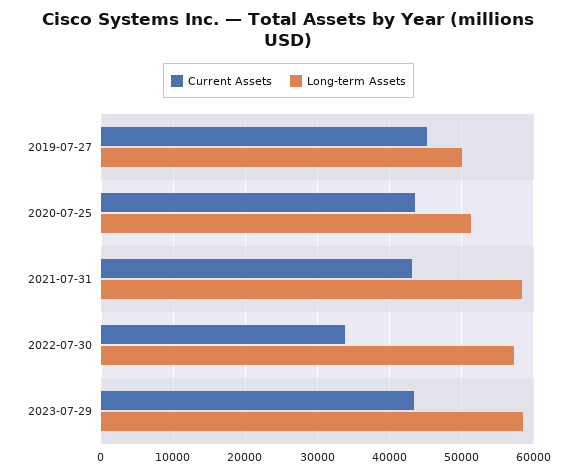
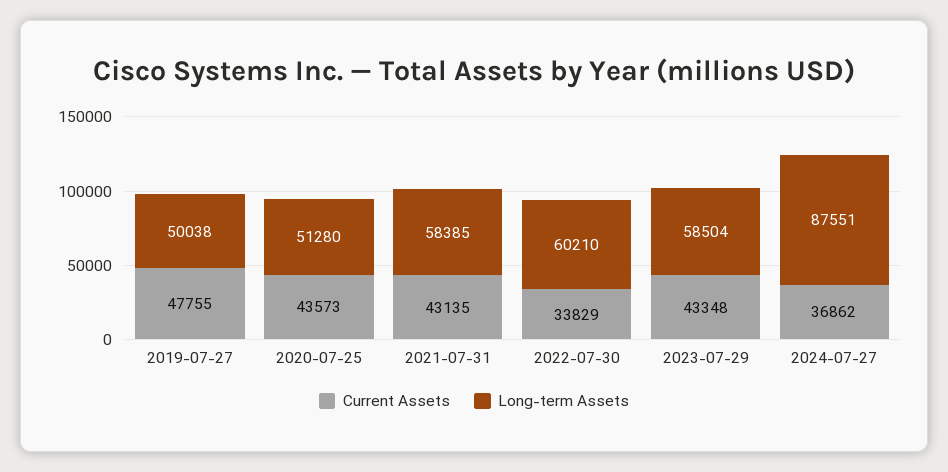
Current Assets, 2019-07-27: 45000 -> 47755
Long-term Assets, 2022-07-30: 57000 -> 60210
Current Assets, 2024-07-27: none -> 36862
Long-term Assets, 2024-07-27: none -> 87551

